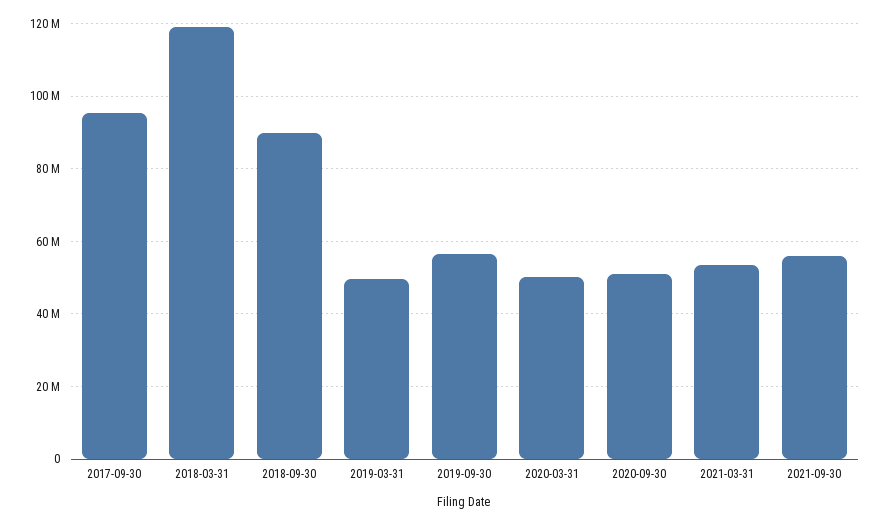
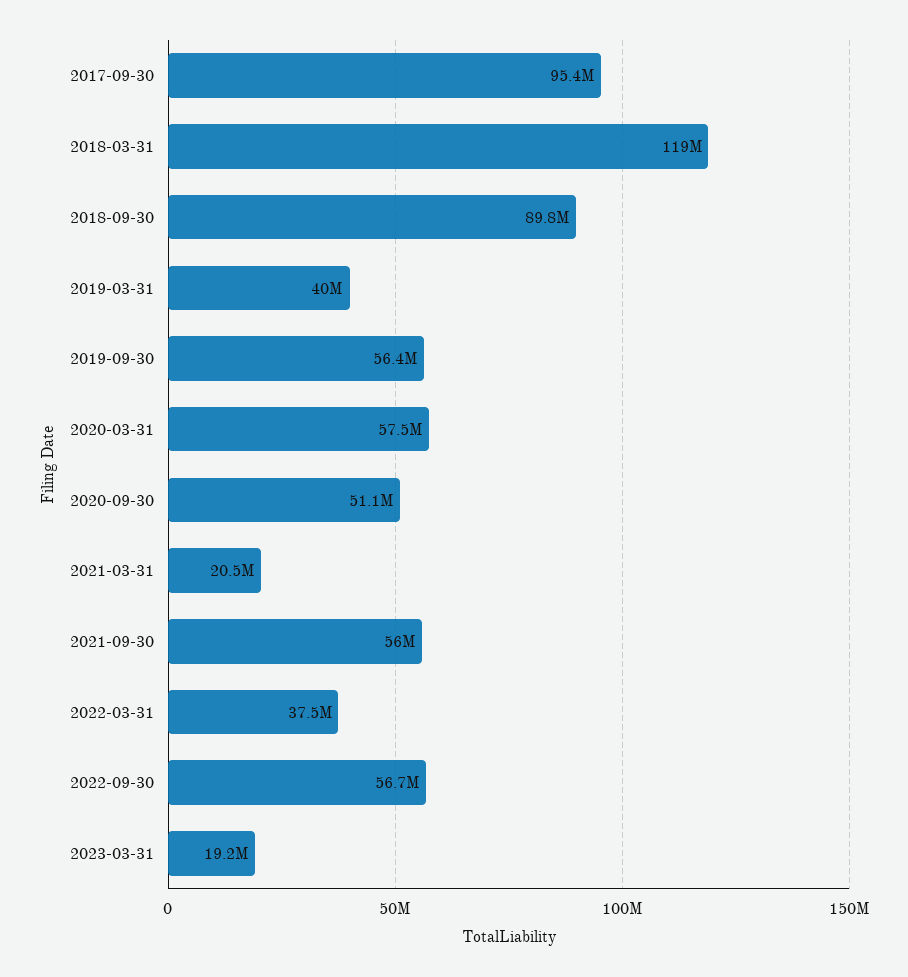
2019-03-31: 50000000 -> 40000000
2020-03-31: 50000000 -> 57500000
2021-03-31: 54000000 -> 20500000
2022-03-31: none -> 37500000
2022-09-30: none -> 56700000
2023-03-31: none -> 19200000

